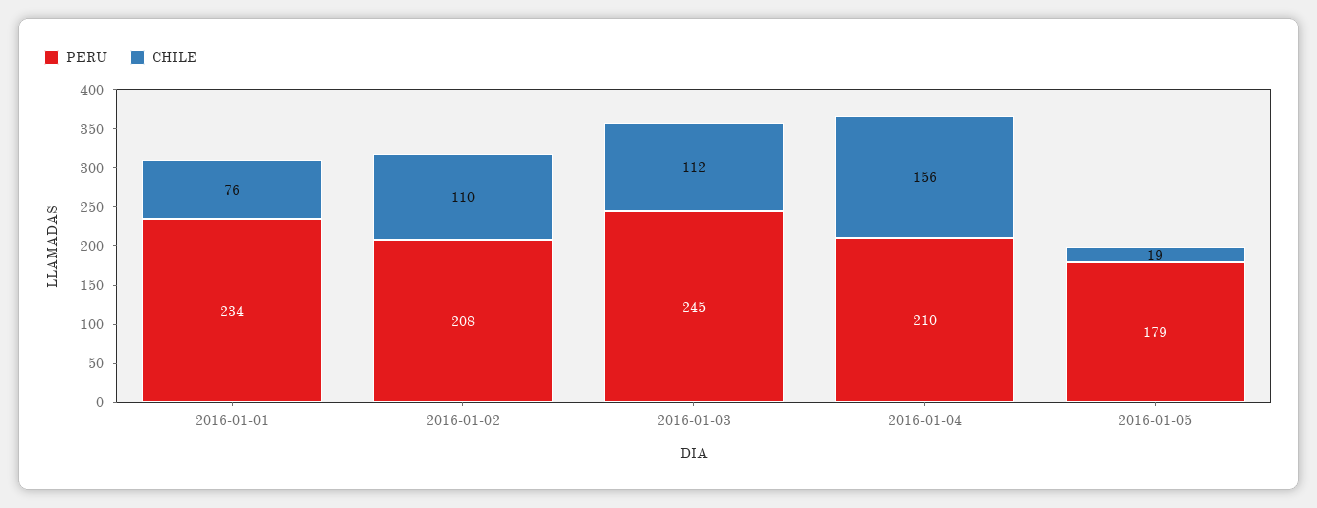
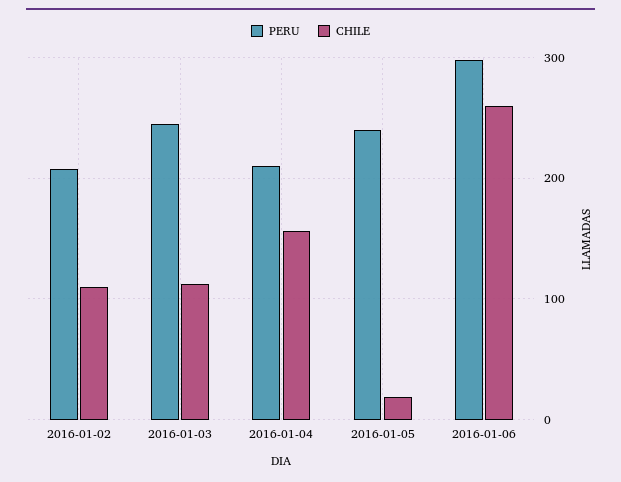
PERU, 2016-01-01: 234 -> none
CHILE, 2016-01-01: 76 -> none
PERU, 2016-01-05: 179 -> 240
PERU, 2016-01-06: none -> 300
CHILE, 2016-01-06: none -> 260

